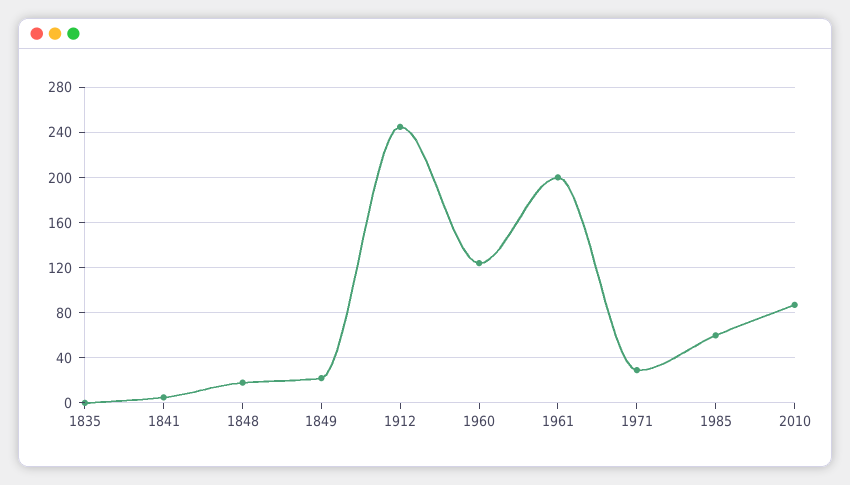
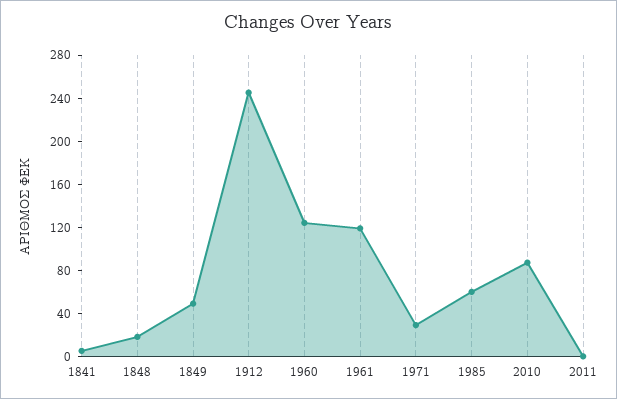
1835: 0 -> none
1849: 20 -> 50
1961: 200 -> 120
2011: none -> 0

